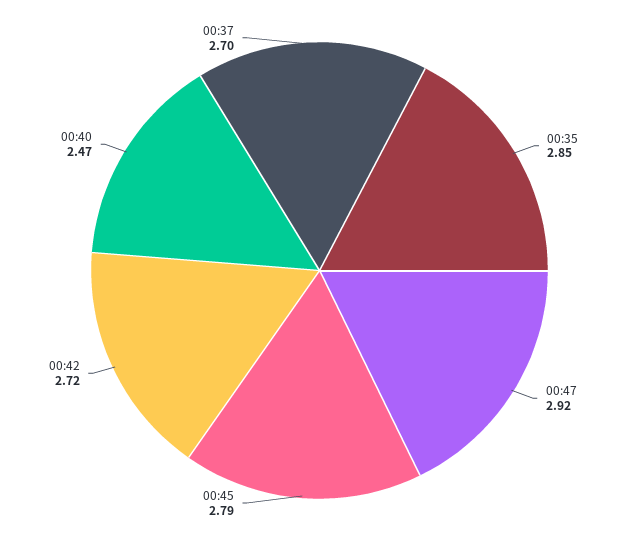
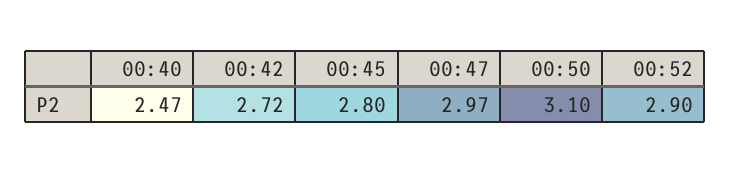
00:35: 2.85 -> none
00:47: 2.92 -> 2.97
00:45: 2.79 -> 2.8
00:37: 2.7 -> none
00:50: none -> 3.1
00:52: none -> 2.9

